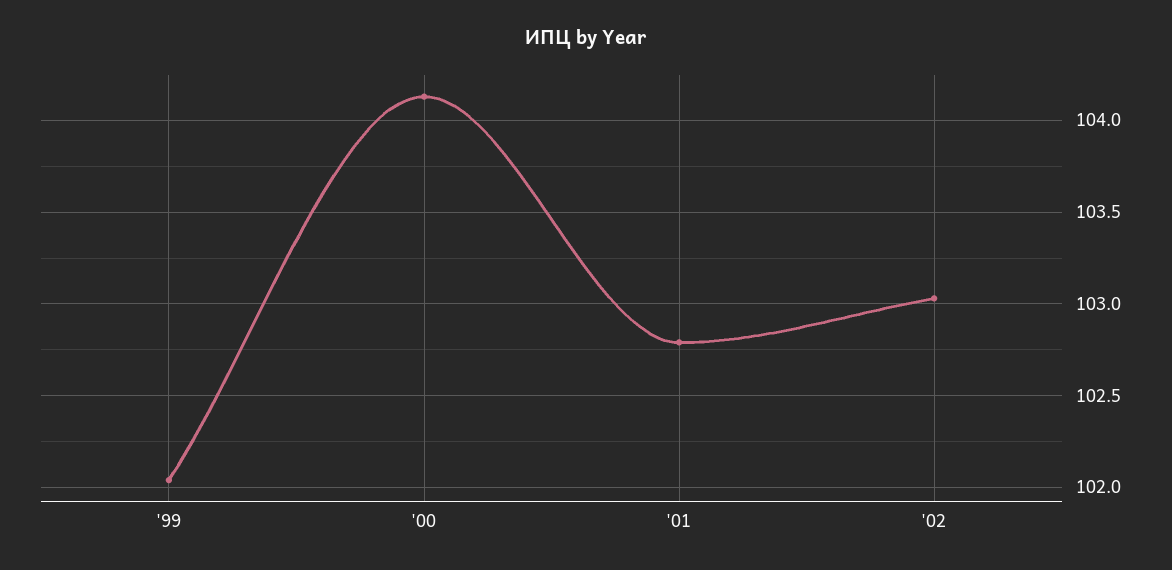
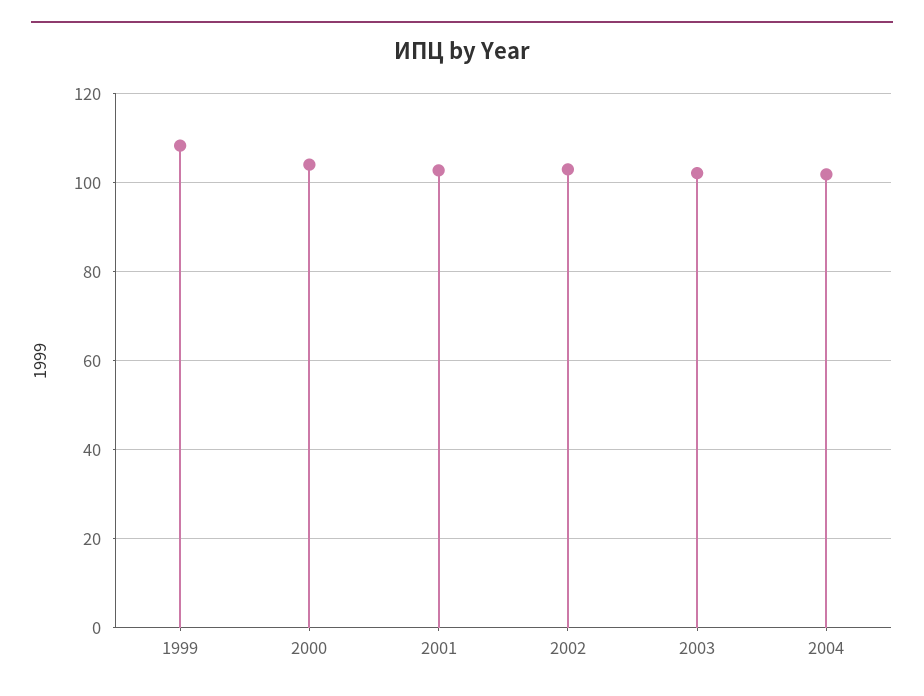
'99: 102.05 -> 108
2003: none -> 102
2004: none -> 102

